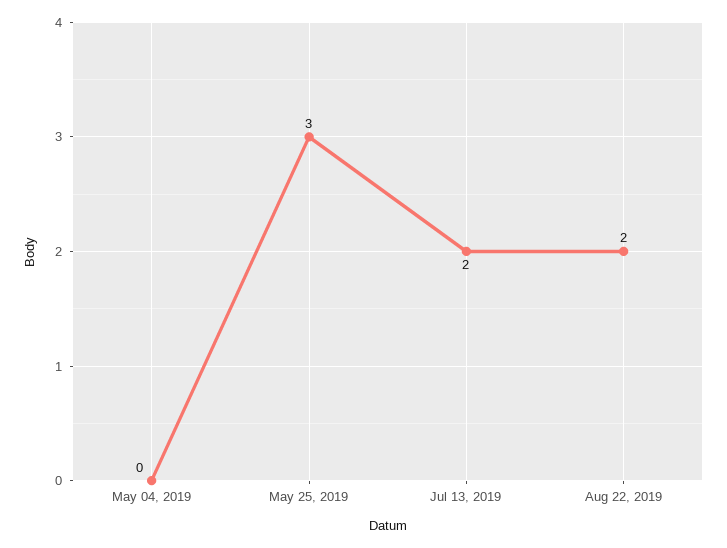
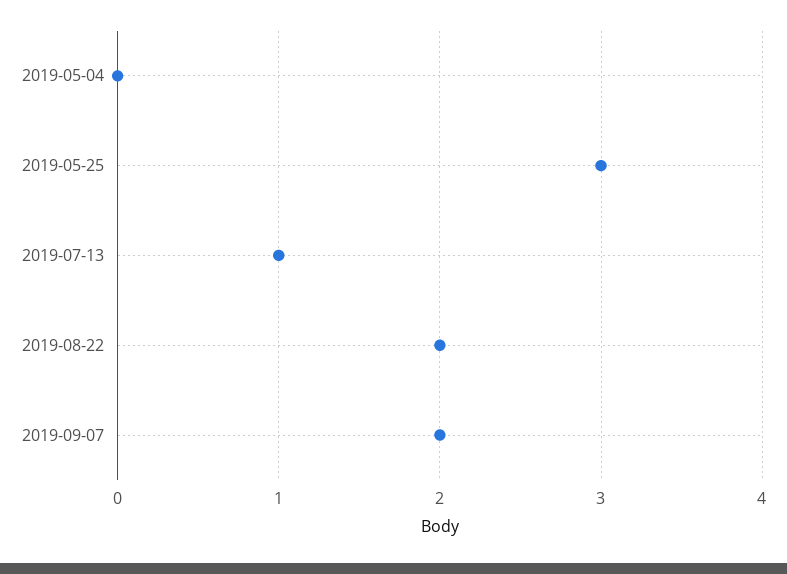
Jul 13, 2019: 2 -> 1
2019-09-07: none -> 2

